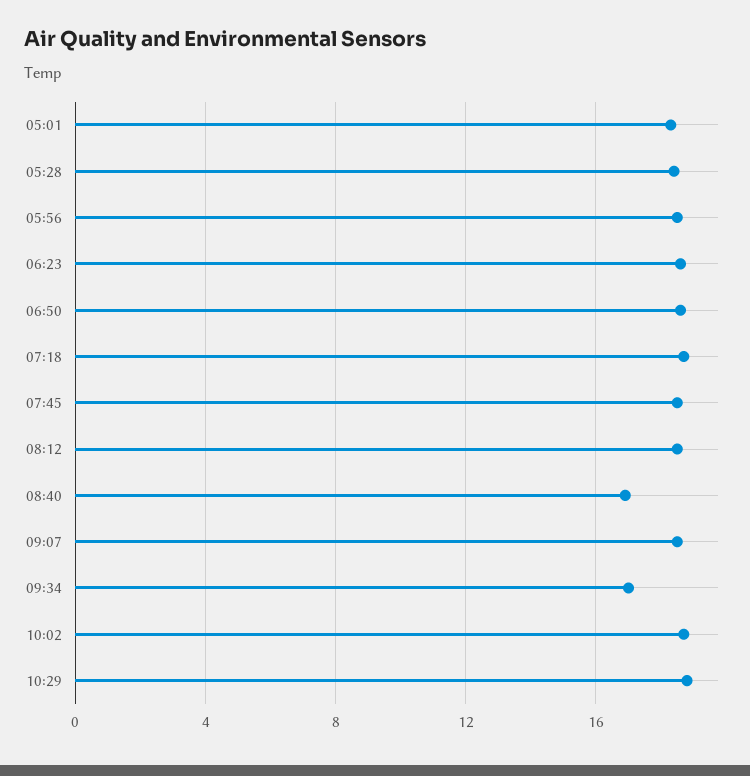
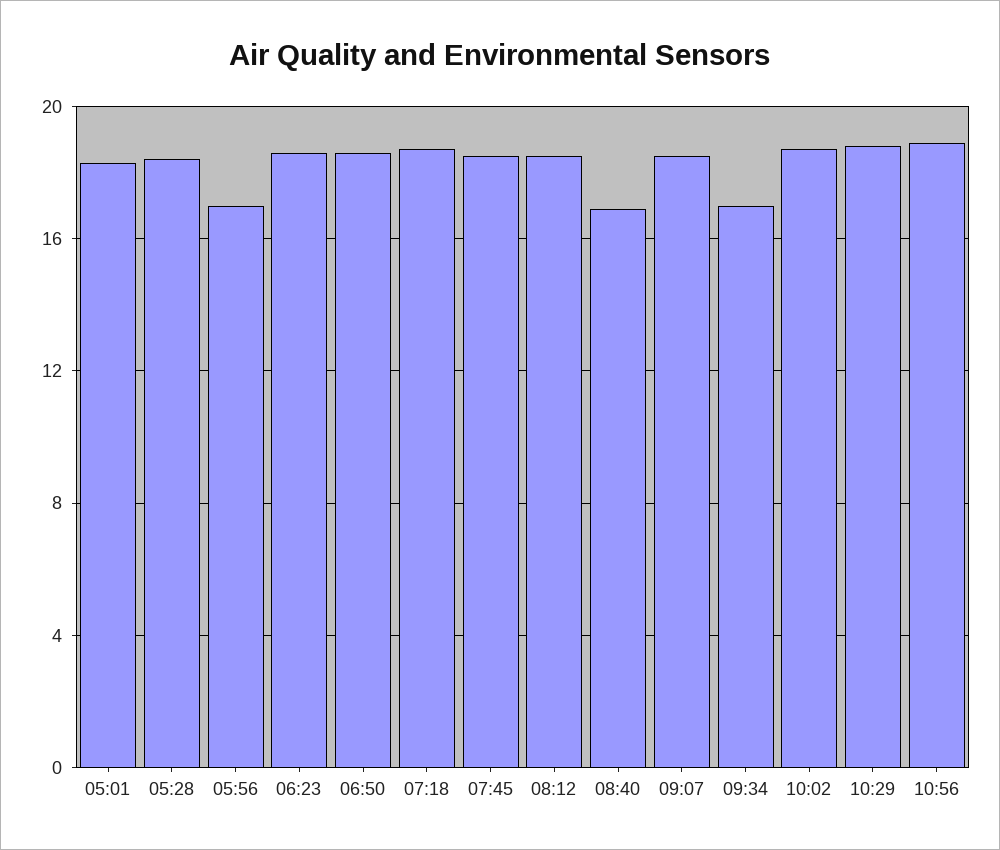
05:56: 18.5 -> 17
10:56: none -> 19

